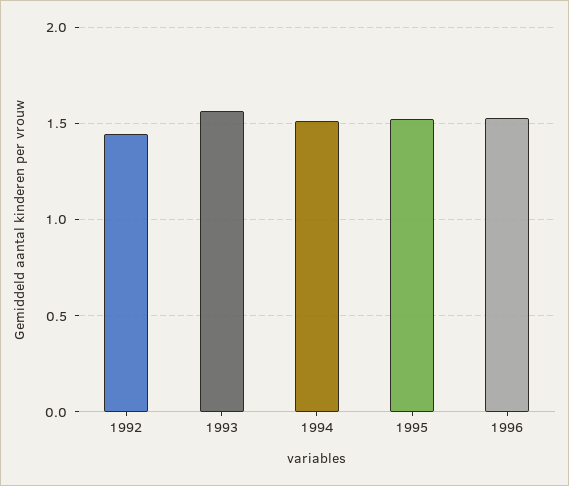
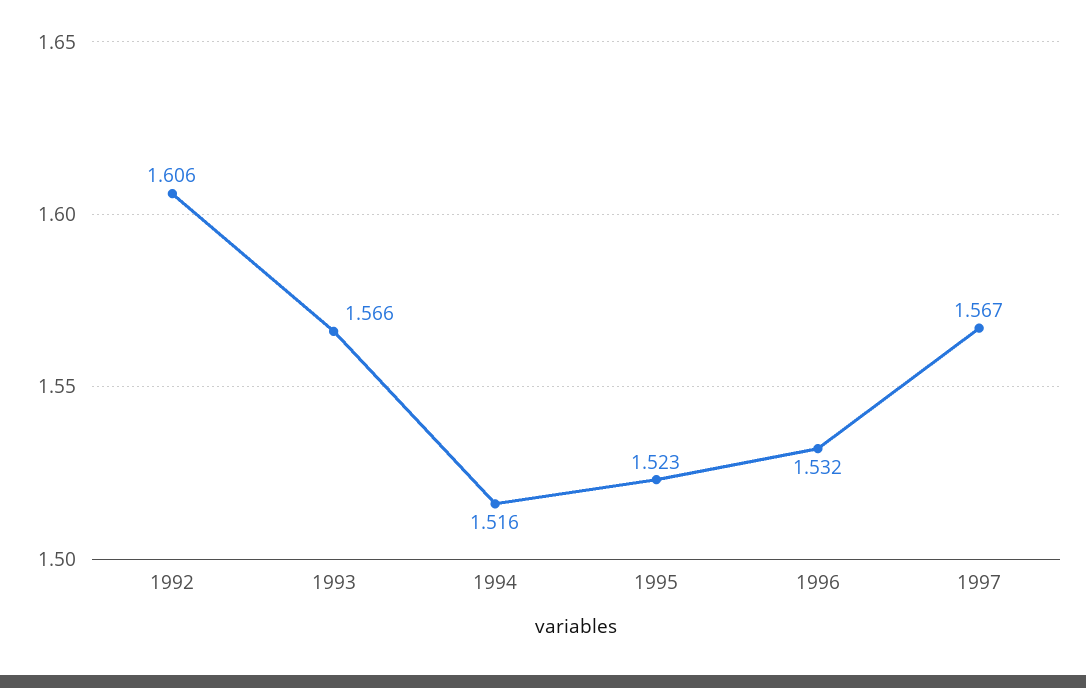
1992: 1.45 -> 1.606
1997: none -> 1.567

